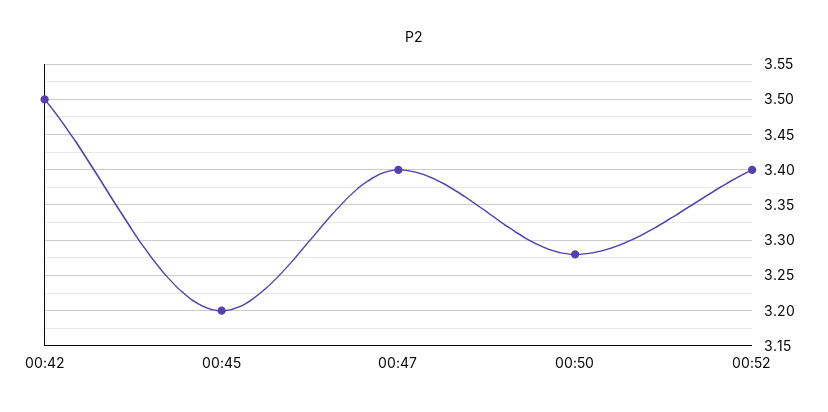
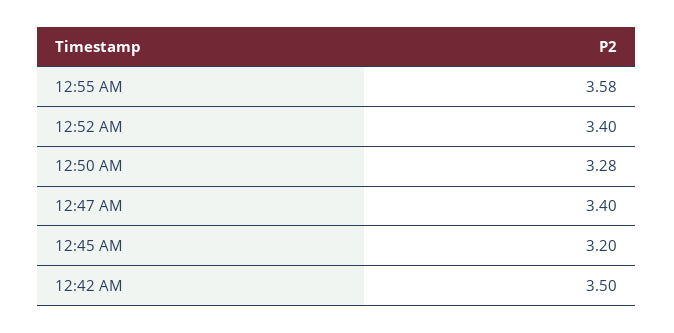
12:55 AM: none -> 3.58

